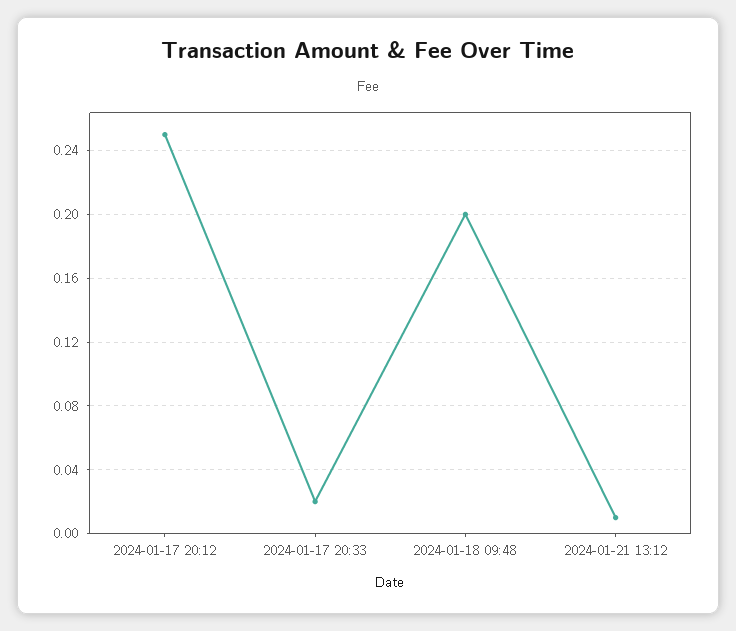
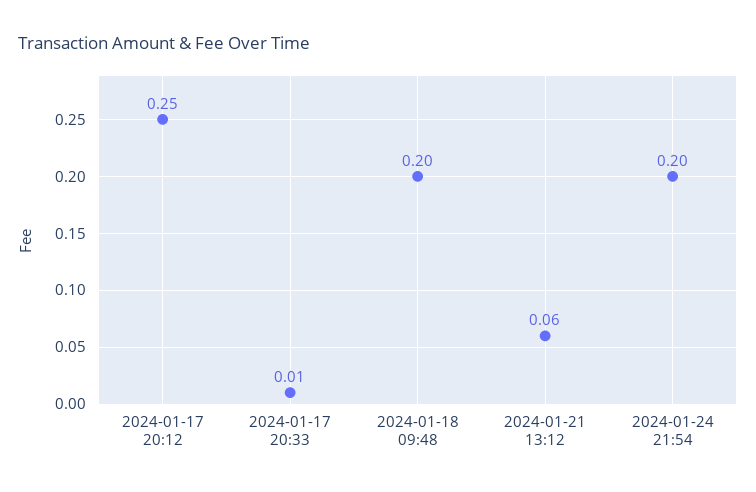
2024-01-17 20:33: 0.02 -> 0.01
2024-01-21 13:12: 0.01 -> 0.06
2024-01-24 21:54: none -> 0.2

